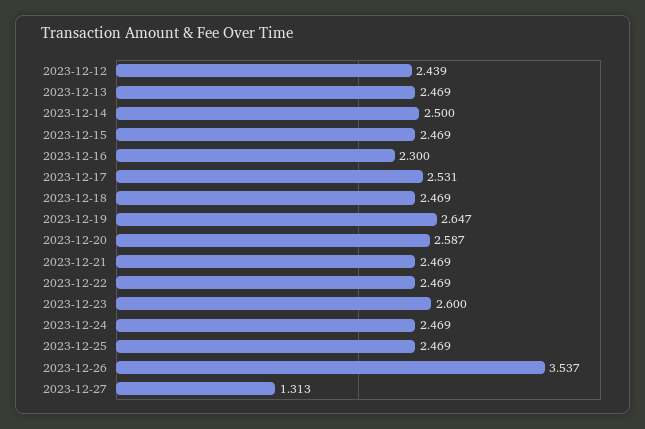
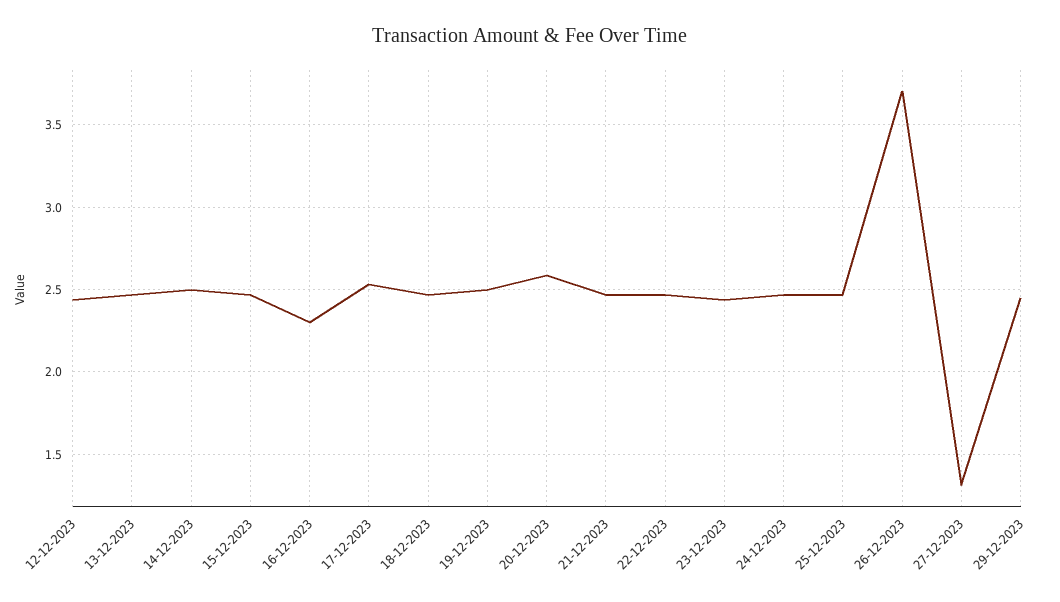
2023-12-19: 2.647 -> 2.5
2023-12-23: 2.6 -> 2.45
2023-12-26: 3.537 -> 3.7
29-12-2023: none -> 2.45

